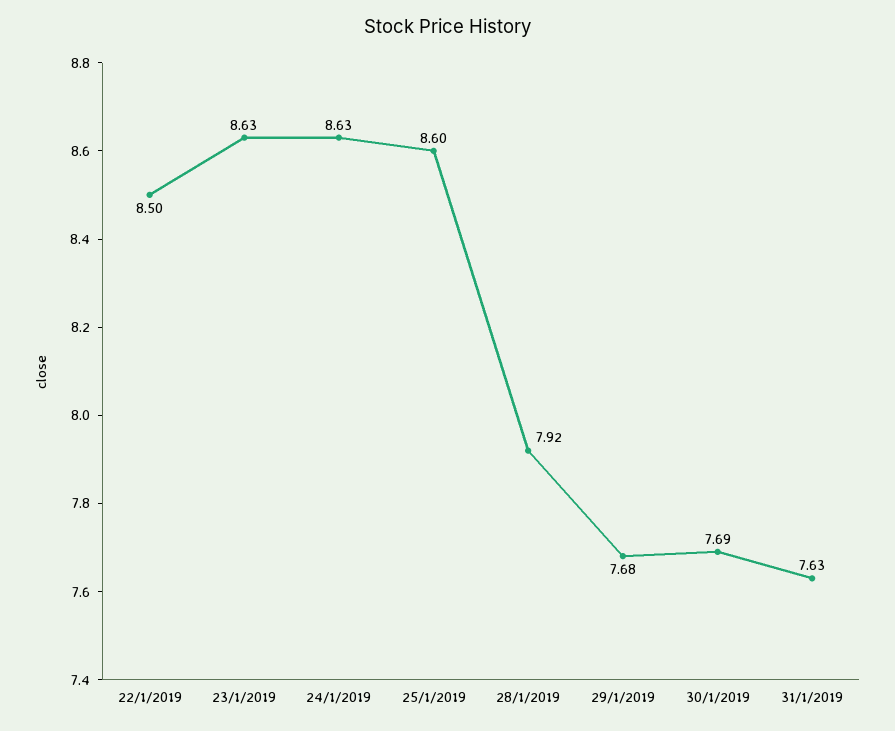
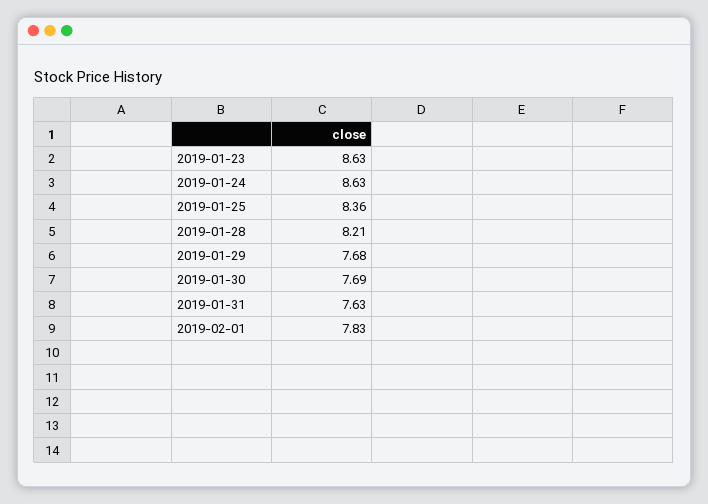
22/1/2019: 8.5 -> none
25/1/2019: 8.6 -> 8.36
28/1/2019: 7.92 -> 8.21
2019-02-01: none -> 7.83

